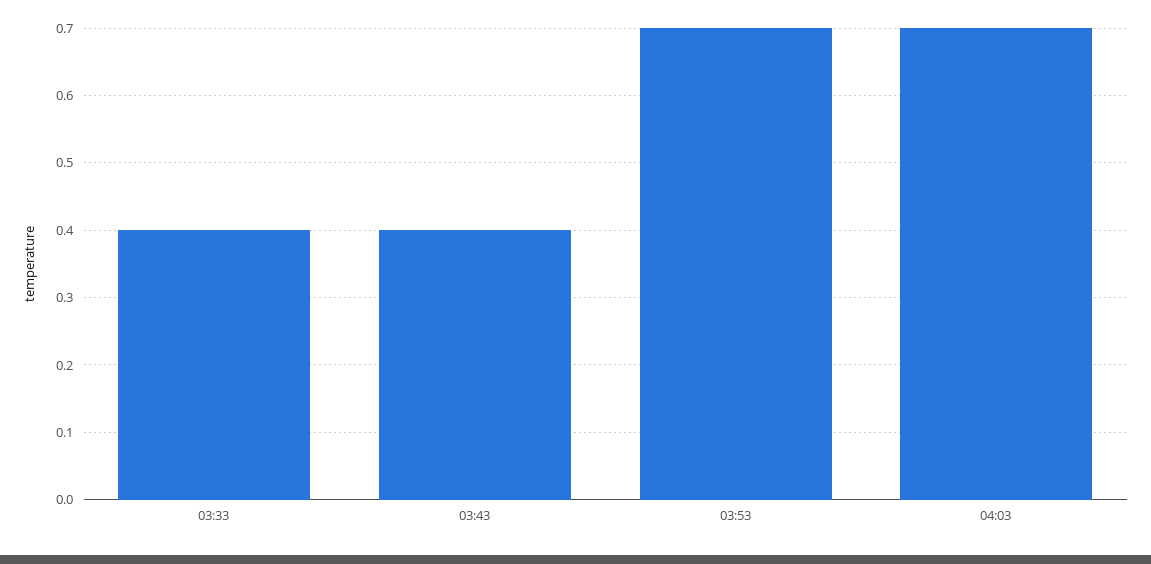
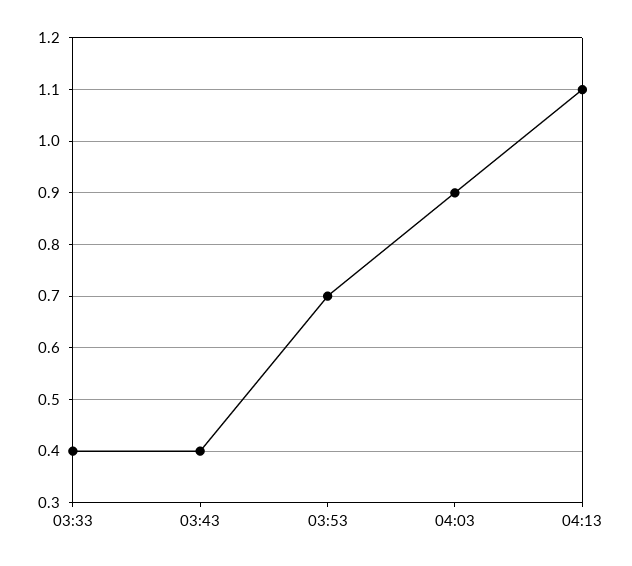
04:03: 0.7 -> 0.9
04:13: none -> 1.1

